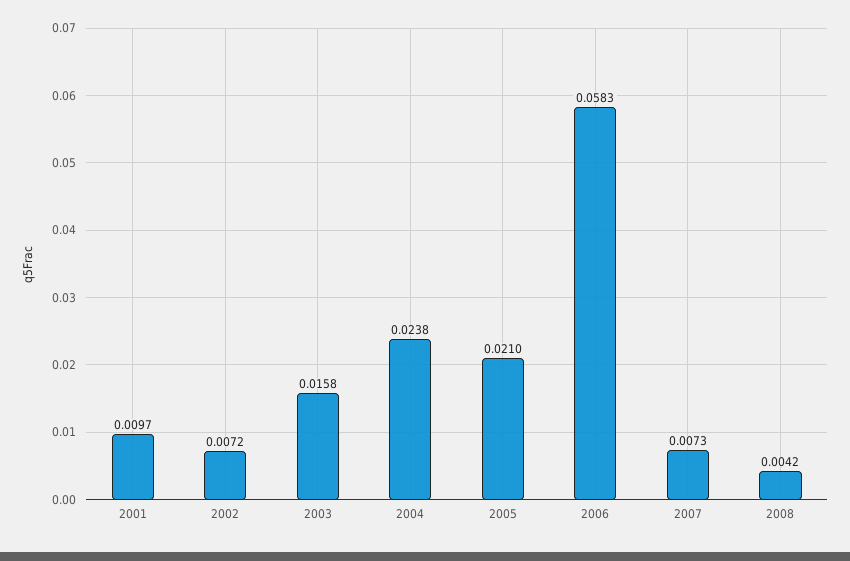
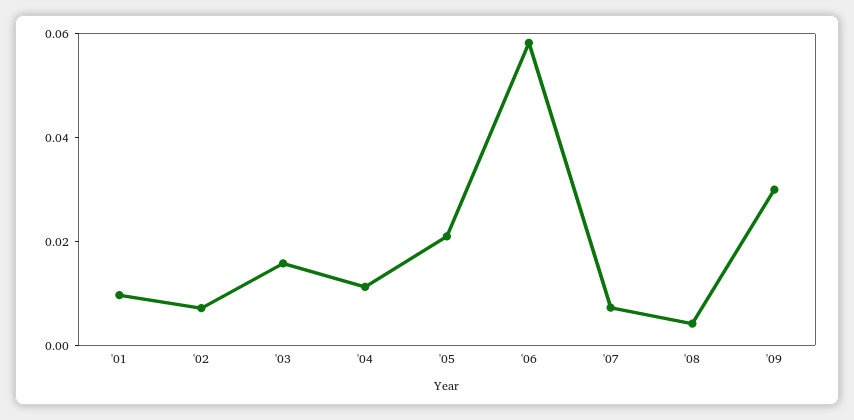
2004: 0.0238 -> 0.01
'09: none -> 0.03

